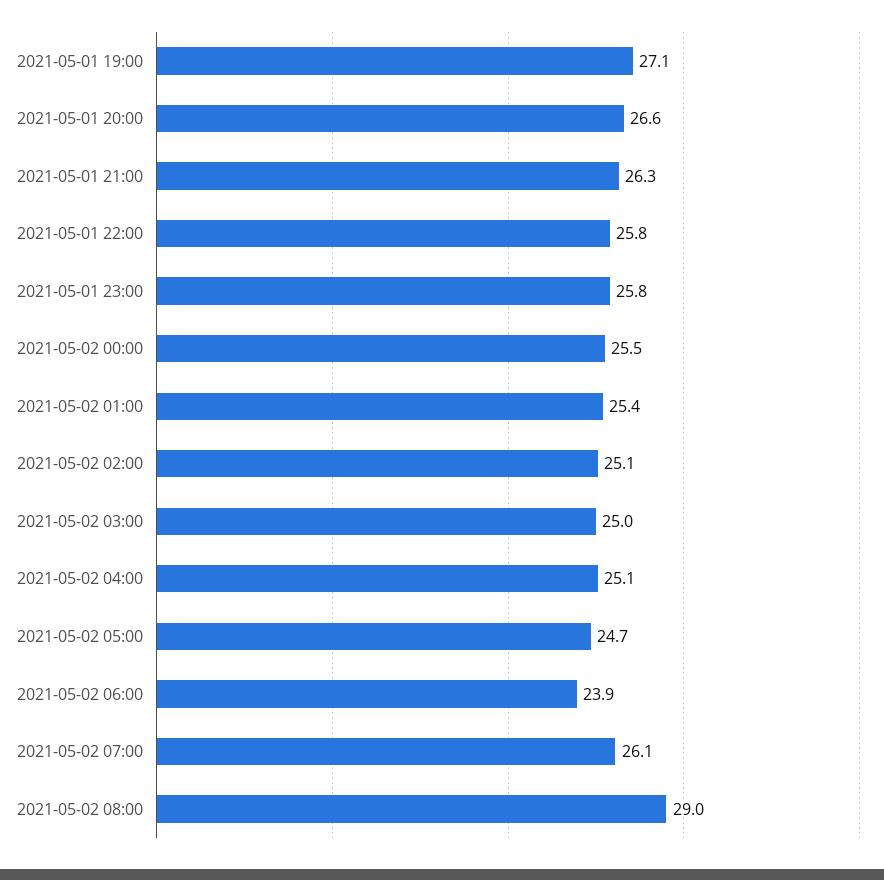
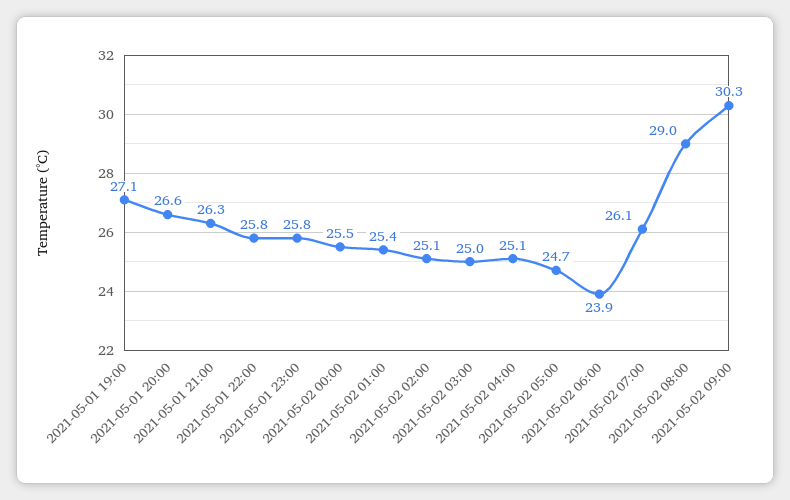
2021-05-02 09:00: none -> 30.3

